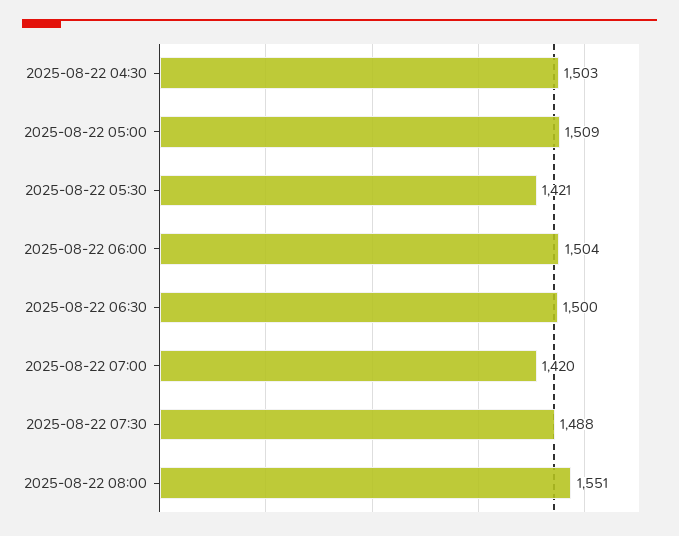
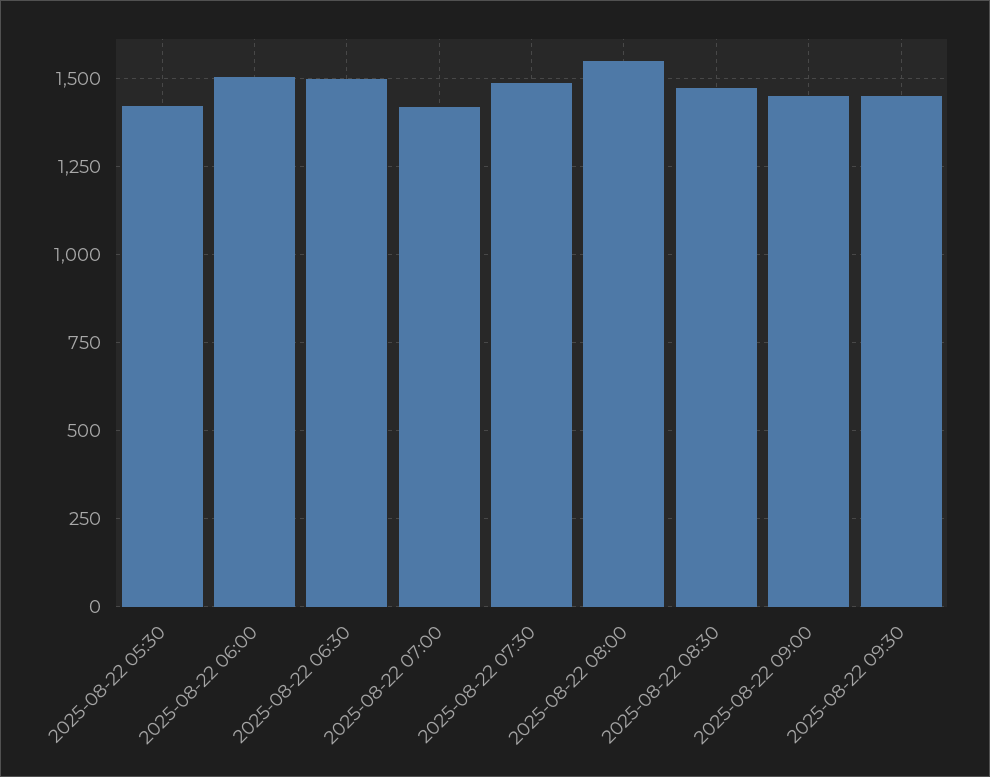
2025-08-22 04:30: 1503 -> none
2025-08-22 05:00: 1509 -> none
2025-08-22 08:30: none -> 1475
2025-08-22 09:00: none -> 1450
2025-08-22 09:30: none -> 1450

